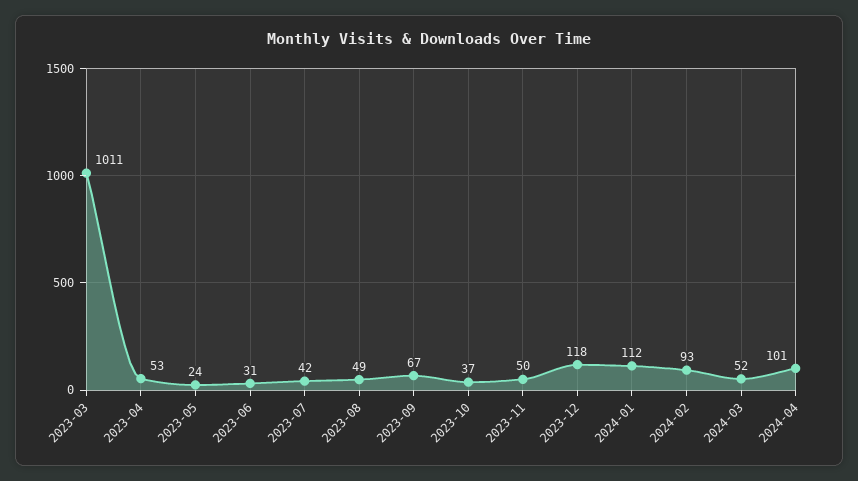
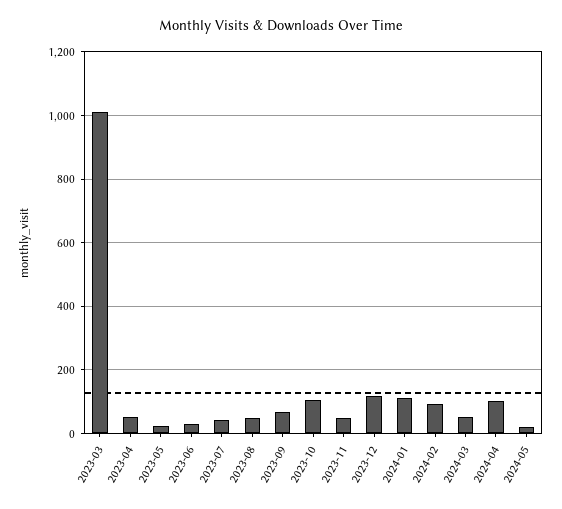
2023-10: 37 -> 100
2024-05: none -> 20

